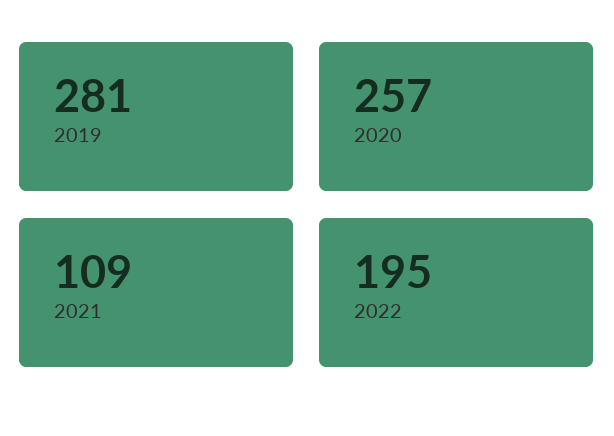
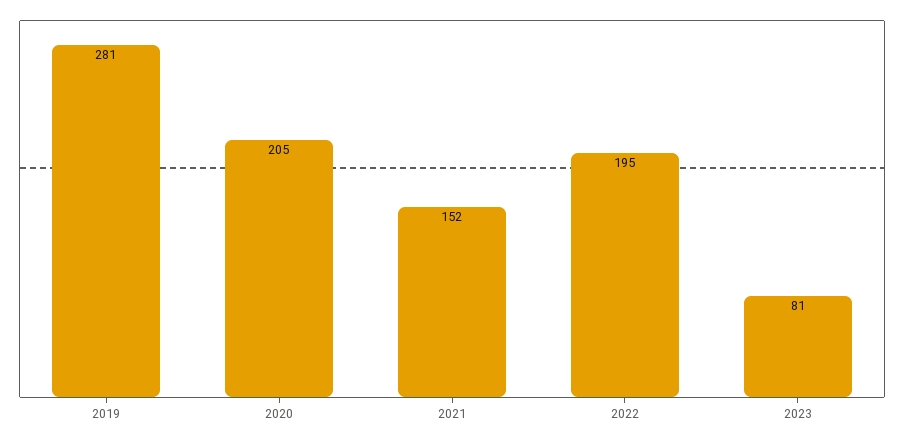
2020: 257 -> 205
2021: 109 -> 152
2023: none -> 81

